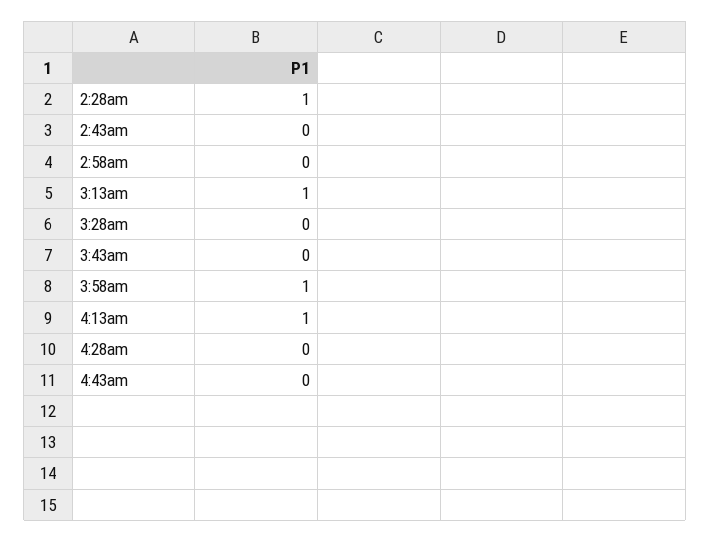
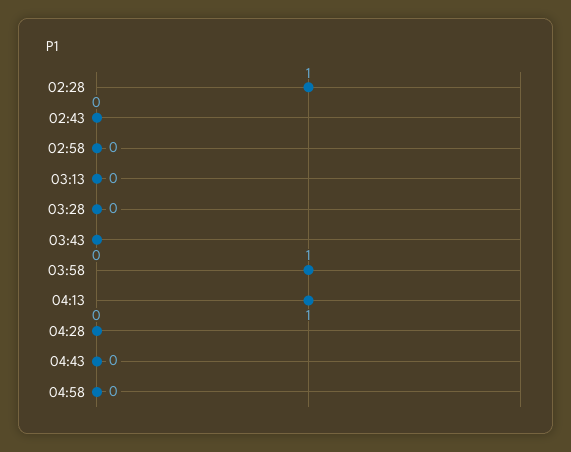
3:13am: 1 -> 0
04:58: none -> 0

